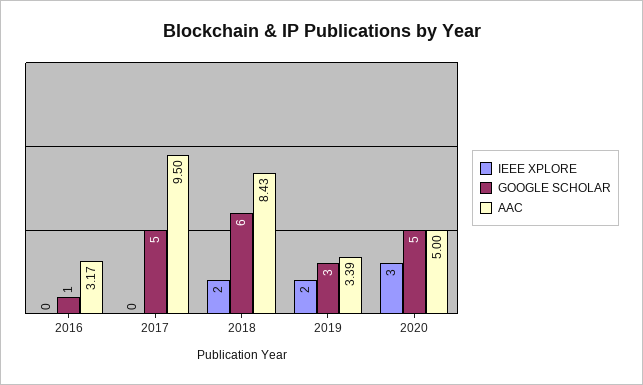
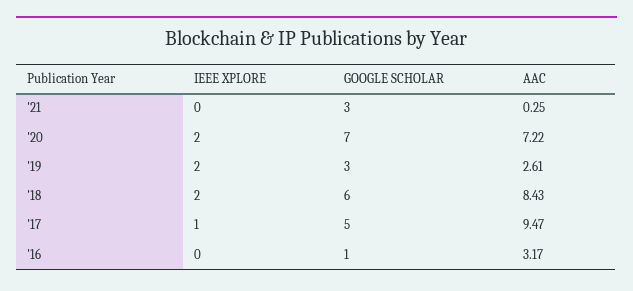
IEEE XPLORE, 2017: 0 -> 1
AAC, 2017: 9.5 -> 9.47
AAC, 2019: 3.39 -> 2.61
IEEE XPLORE, 2020: 3 -> 2
GOOGLE SCHOLAR, 2020: 5 -> 7
AAC, 2020: 5 -> 7.22
IEEE XPLORE, '21: none -> 0
GOOGLE SCHOLAR, '21: none -> 3
AAC, '21: none -> 0.25

